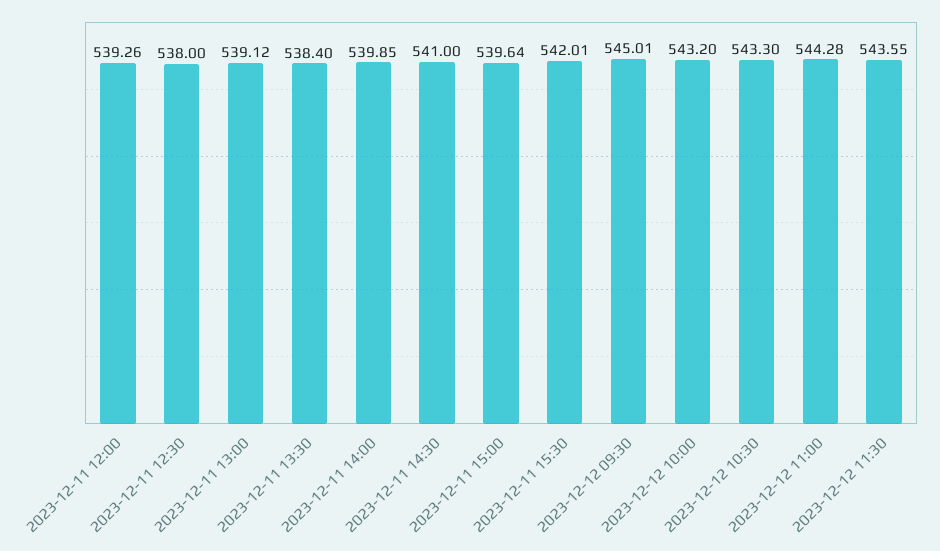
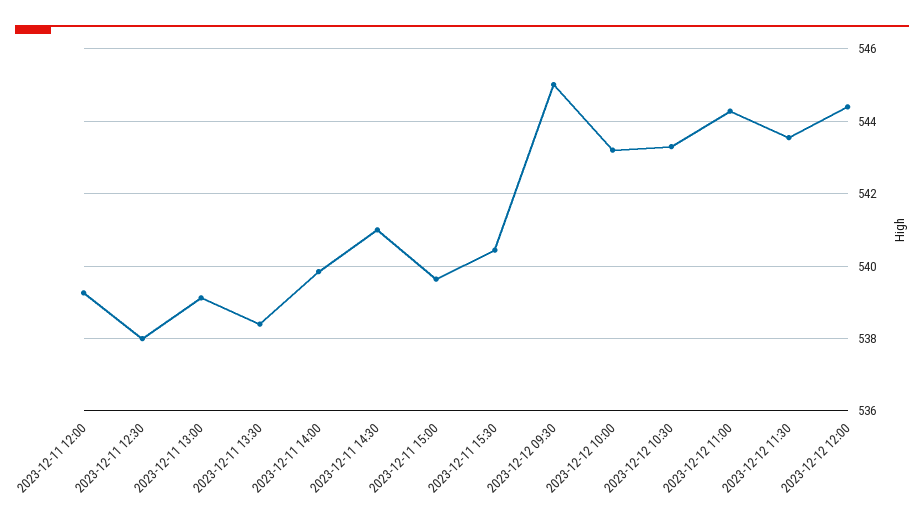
2023-12-11 15:30: 542.01 -> 540.4
2023-12-12 12:00: none -> 544.4

